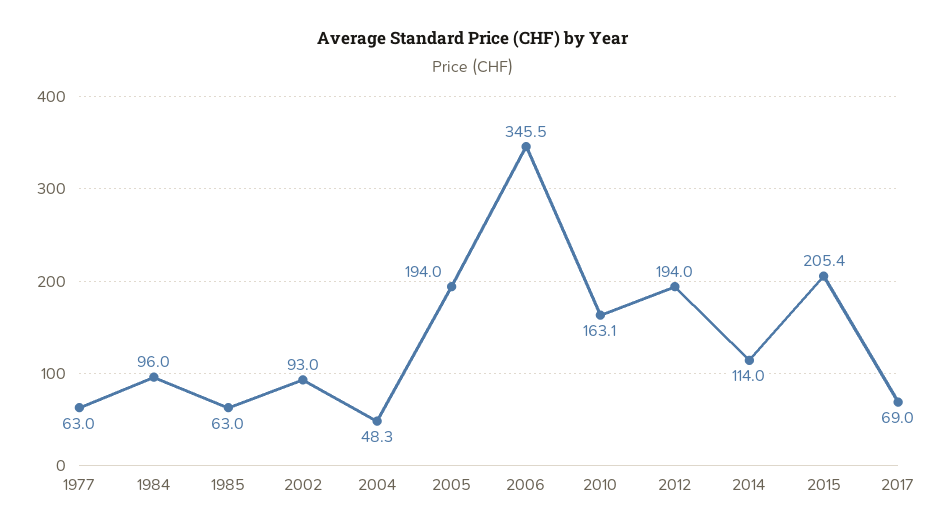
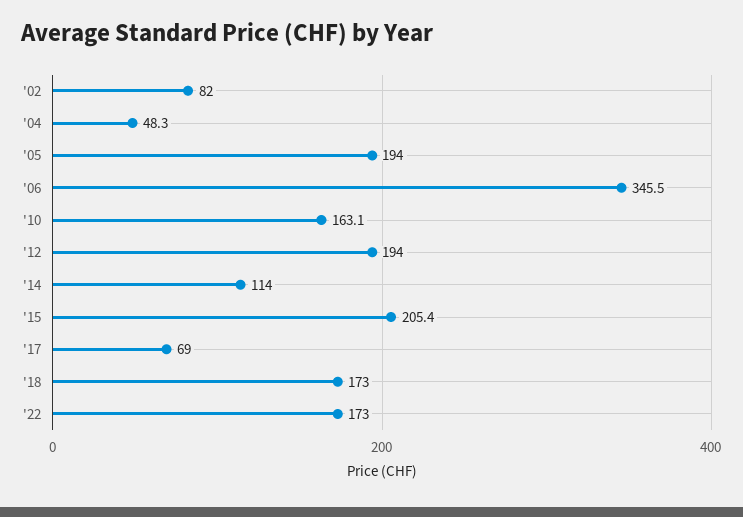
1977: 63 -> none
1984: 96 -> none
1985: 63 -> none
2002: 93 -> 82
'18: none -> 173
'22: none -> 173

